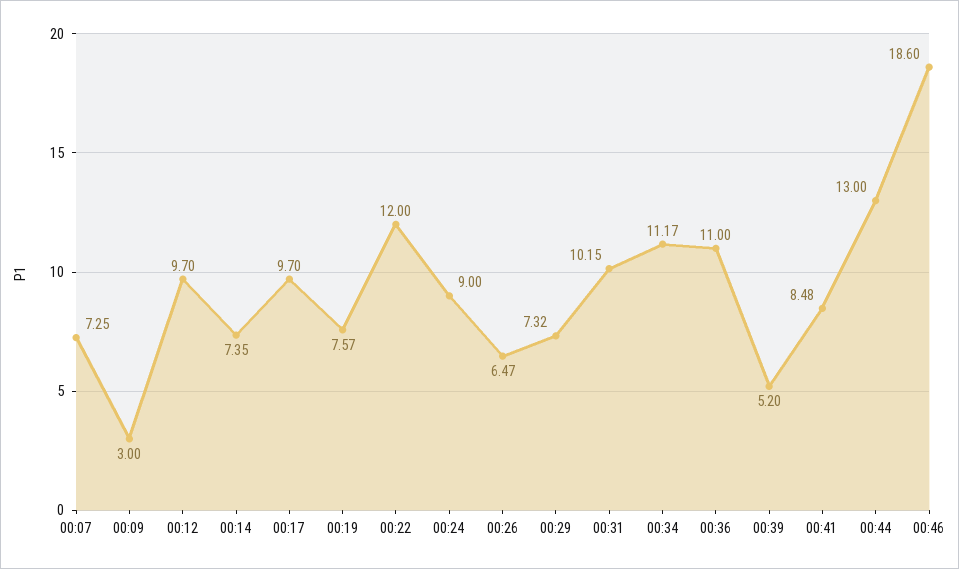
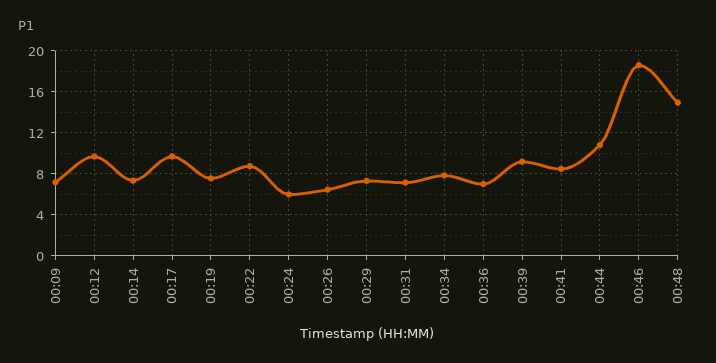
00:07: 7.25 -> none
00:09: 3 -> 7
00:22: 12 -> 9
00:24: 9 -> 6
00:31: 10.15 -> 7
00:34: 11.17 -> 8
00:36: 11 -> 7
00:39: 5.2 -> 9
00:44: 13 -> 11
00:48: none -> 15

